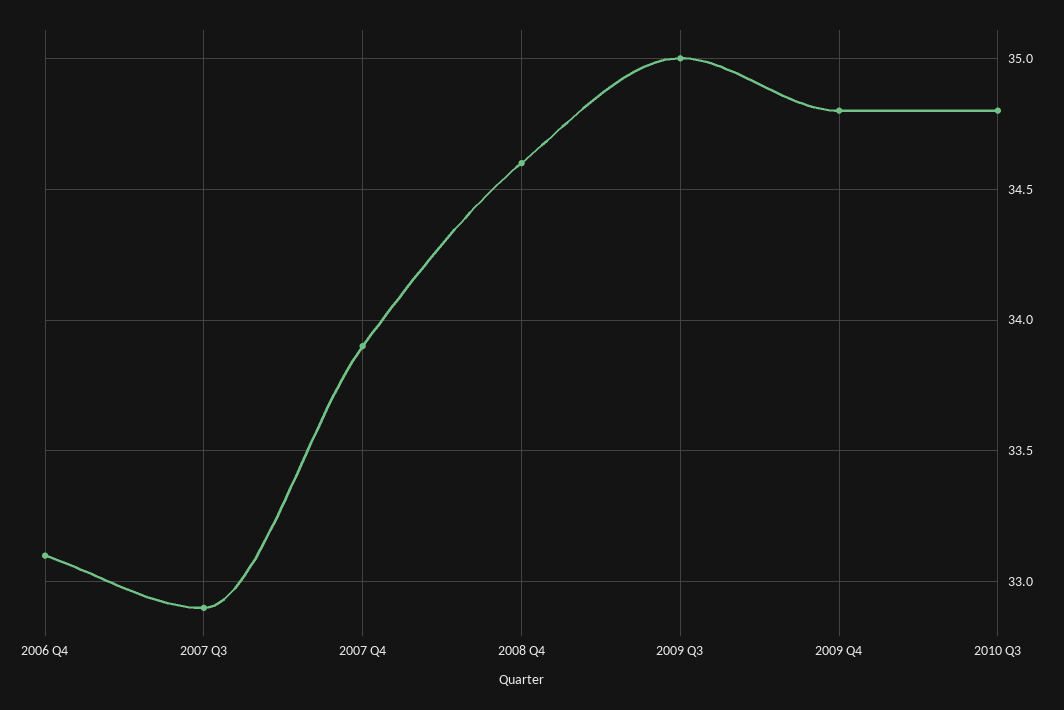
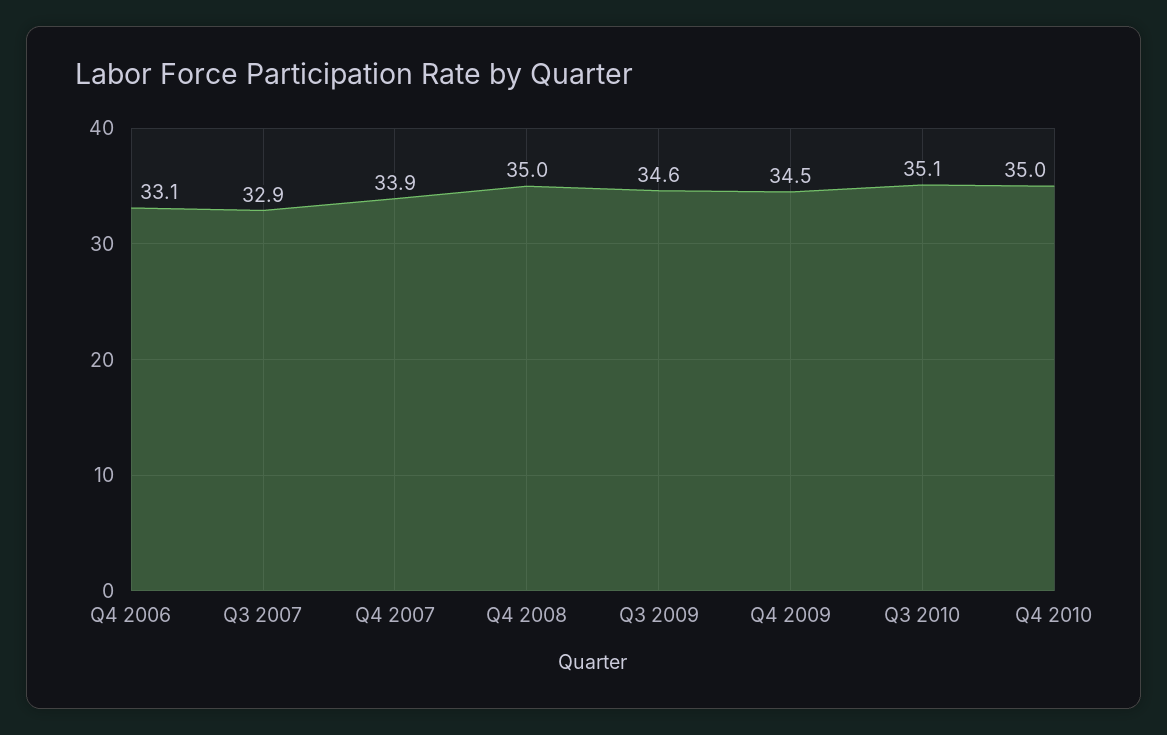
2008 Q4: 34.6 -> 35
2009 Q3: 35 -> 34.6
2009 Q4: 34.8 -> 34.5
2010 Q3: 34.8 -> 35.1
Q4 2010: none -> 35

